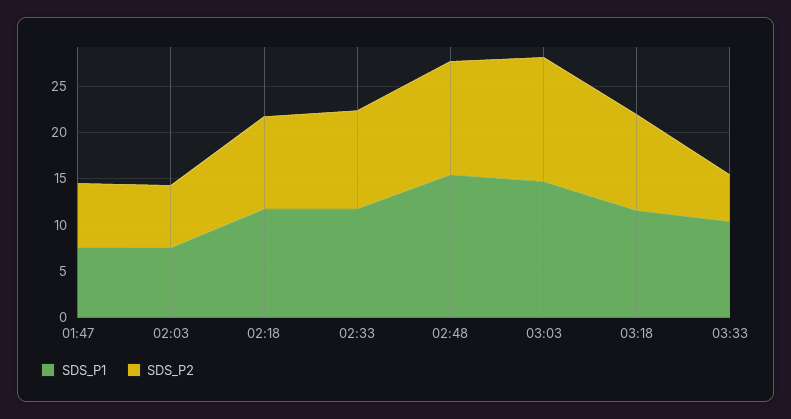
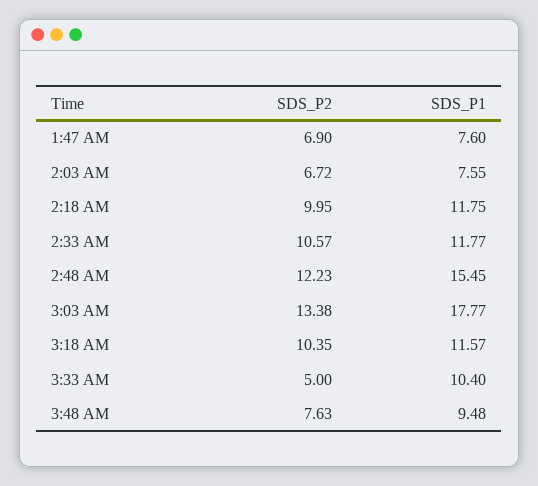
SDS_P1, 03:03: 15 -> 17.77
SDS_P2, 3:48 AM: none -> 7.63
SDS_P1, 3:48 AM: none -> 9.48

